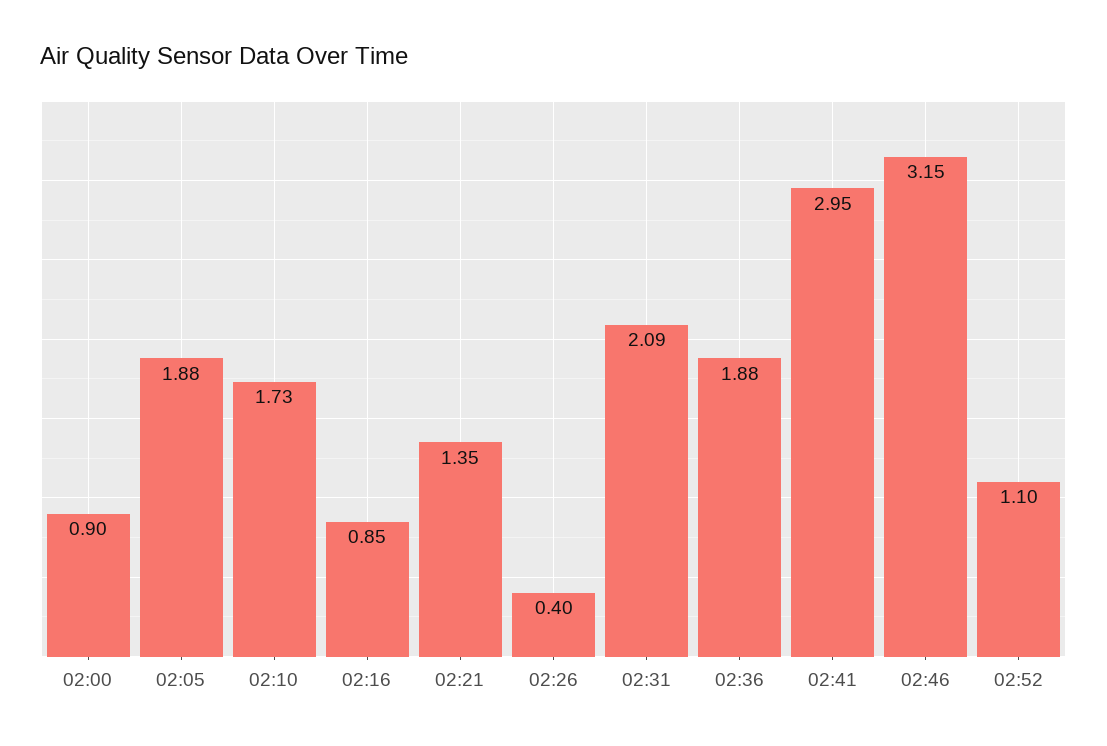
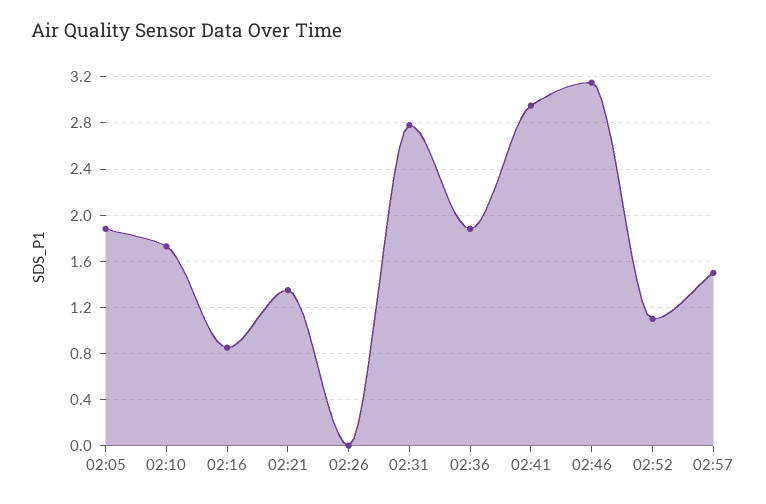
02:00: 0.9 -> none
02:26: 0.4 -> 0
02:31: 2.09 -> 2.8
02:57: none -> 1.5

